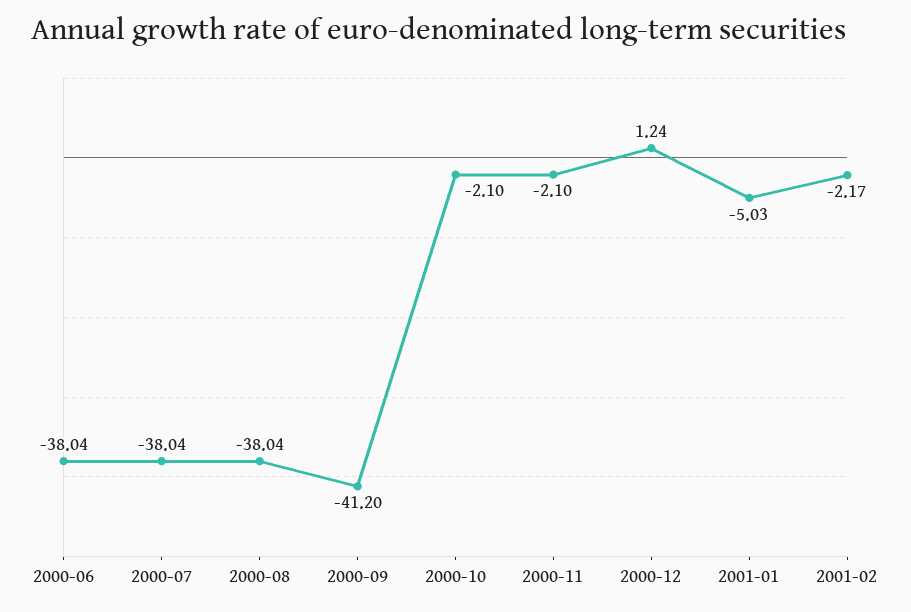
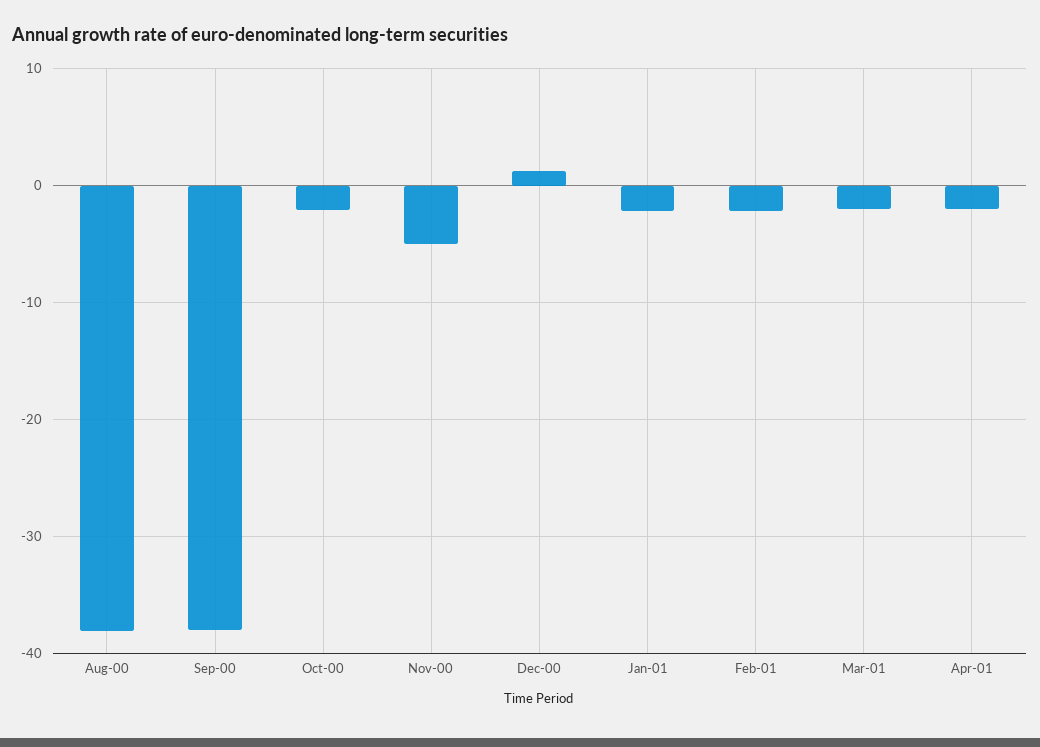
2000-06: -38.04 -> none
2000-07: -38.04 -> none
2000-09: -41.2 -> -38
2000-11: -2.1 -> -5
2001-01: -5.03 -> -2
Mar-01: none -> -2
Apr-01: none -> -2

